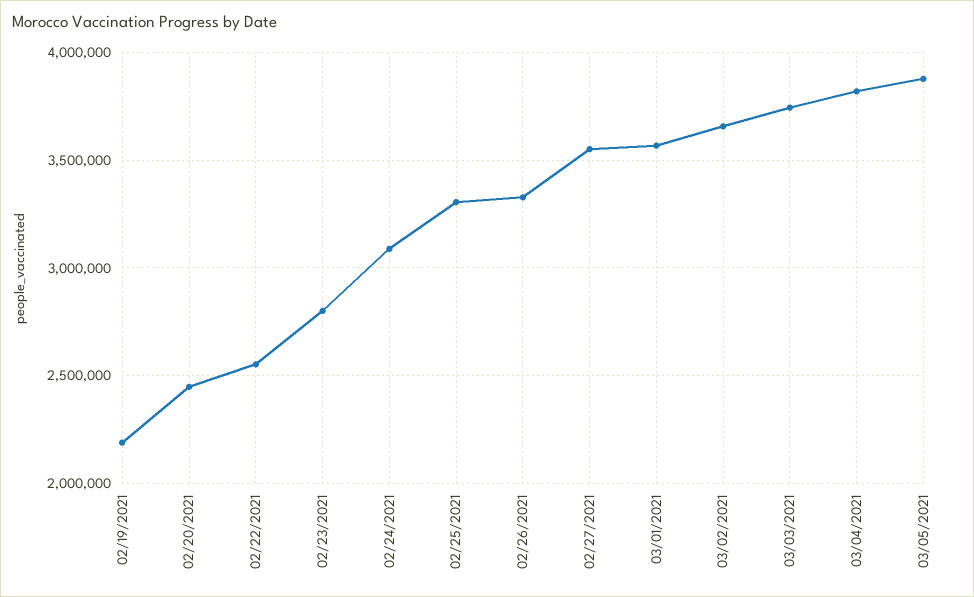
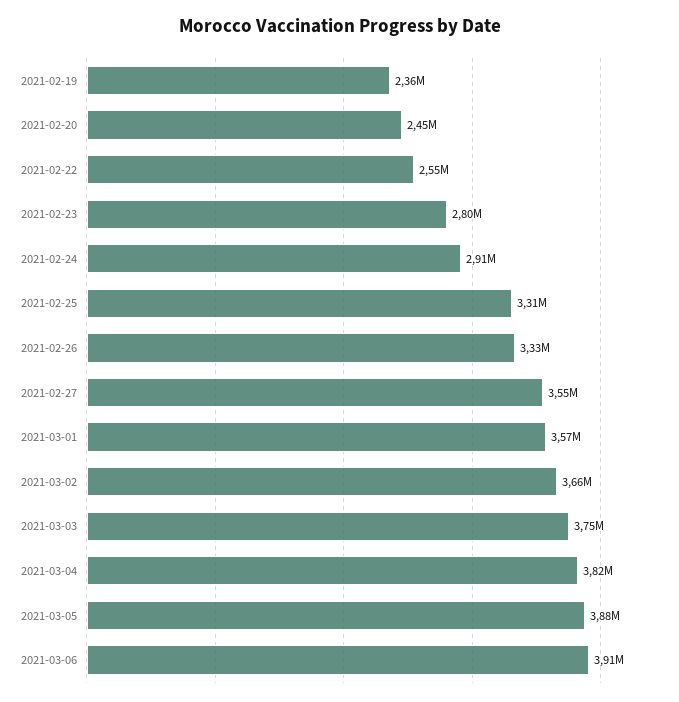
02/19/2021: 2200000 -> 2360000
02/24/2021: 3100000 -> 2910000
2021-03-06: none -> 3910000

